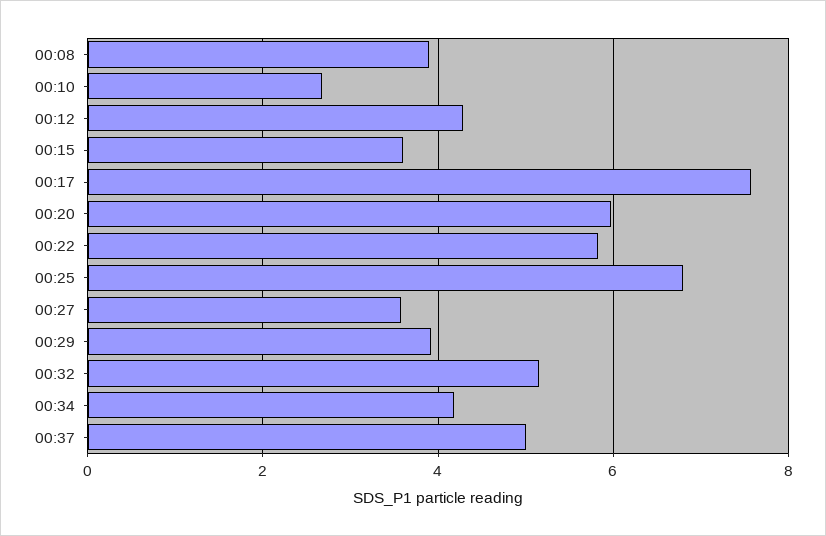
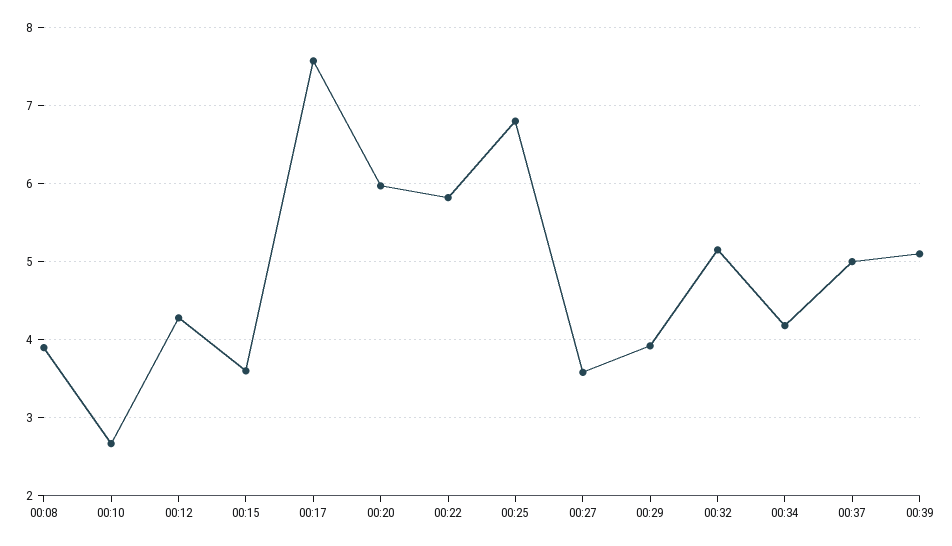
00:39: none -> 5.1

